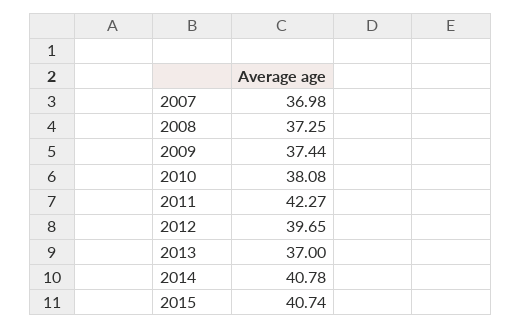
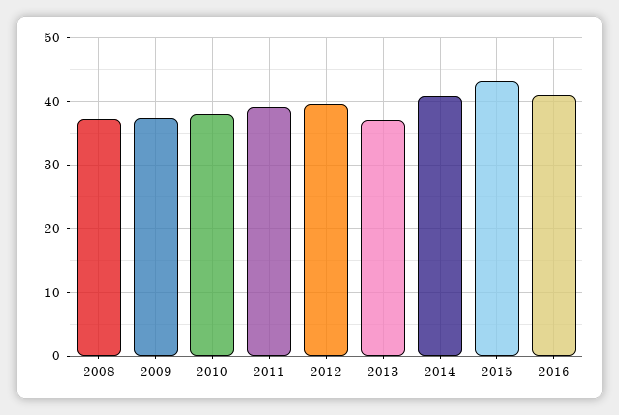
2007: 36.98 -> none
2011: 42.27 -> 39
2015: 40.74 -> 43
2016: none -> 41

